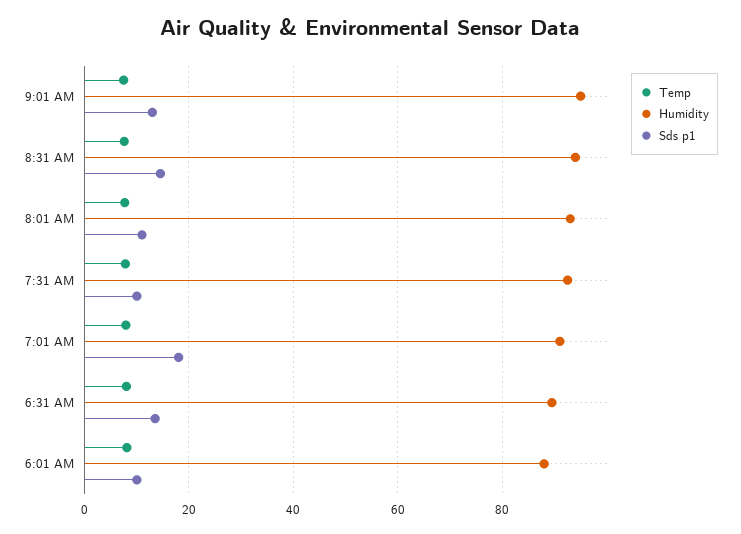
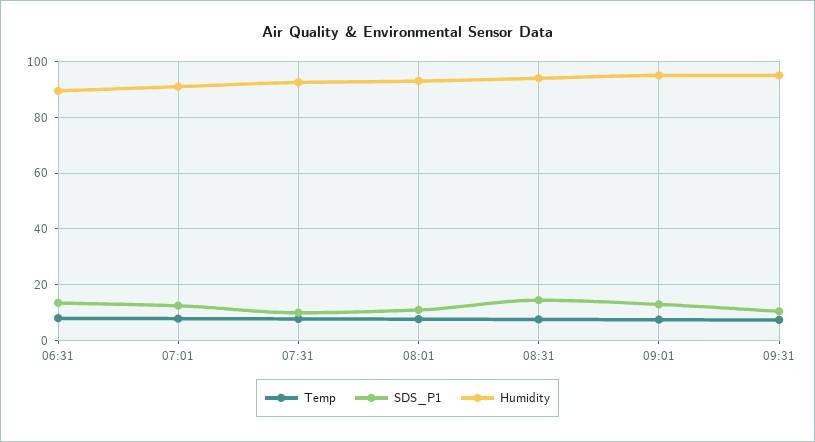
Sds p1, 7:01 AM: 18 -> 12.5
Temp, 6:01 AM: 8 -> none
Humidity, 6:01 AM: 88 -> none
Sds p1, 6:01 AM: 10 -> none
Temp, 09:31: none -> 7.5
Sds p1, 09:31: none -> 10
Humidity, 09:31: none -> 95

